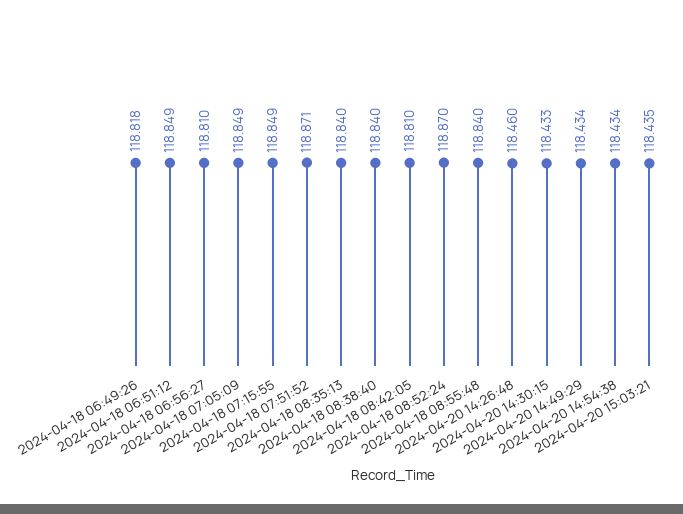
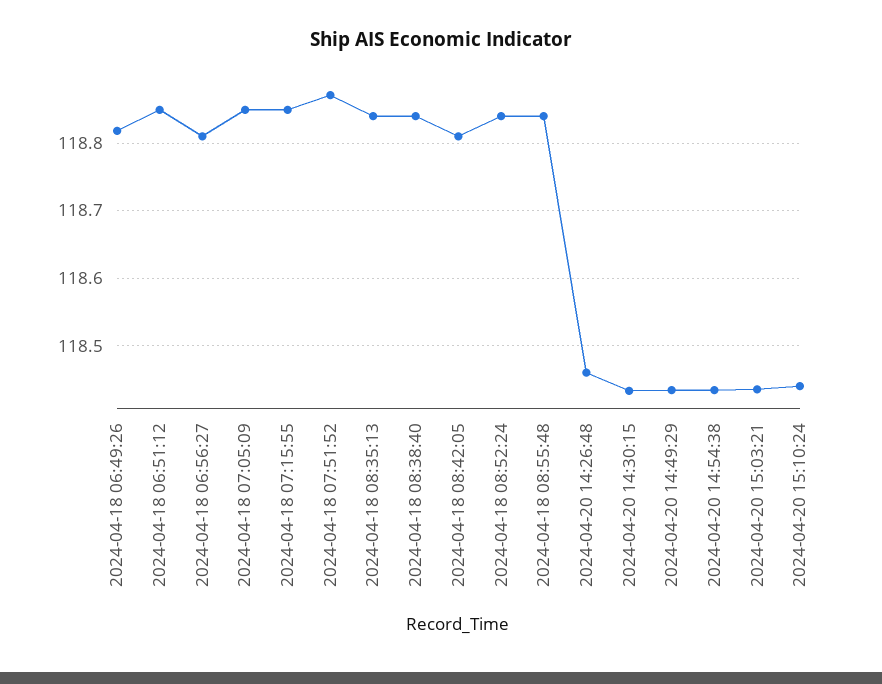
2024-04-18 08:52:24: 118.87 -> 118.84
2024-04-20 15:10:24: none -> 118.44

